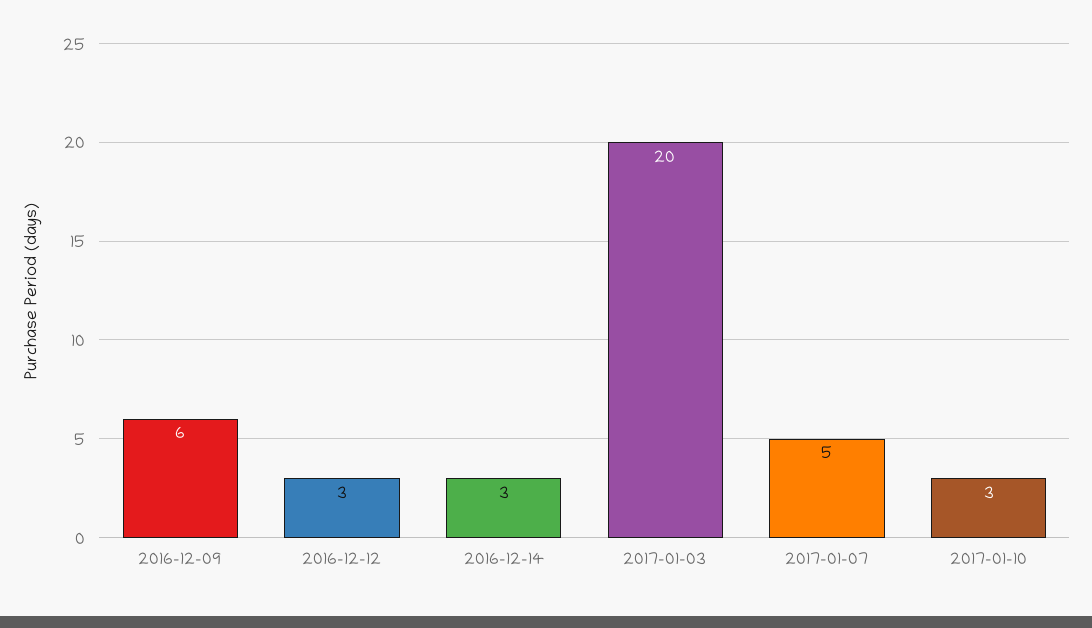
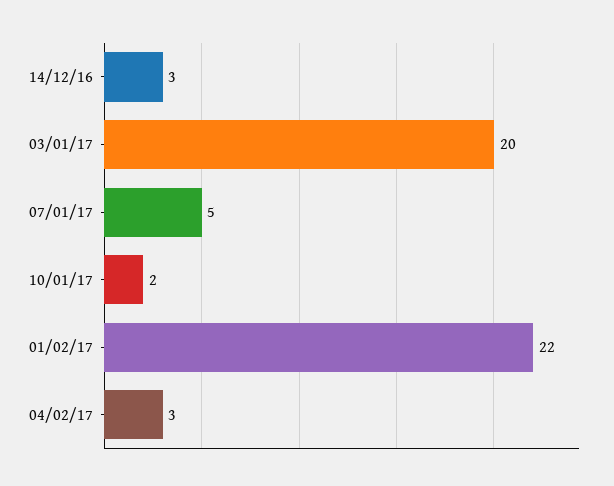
2016-12-09: 6 -> none
2016-12-12: 3 -> none
2017-01-10: 3 -> 2
01/02/17: none -> 22
04/02/17: none -> 3

